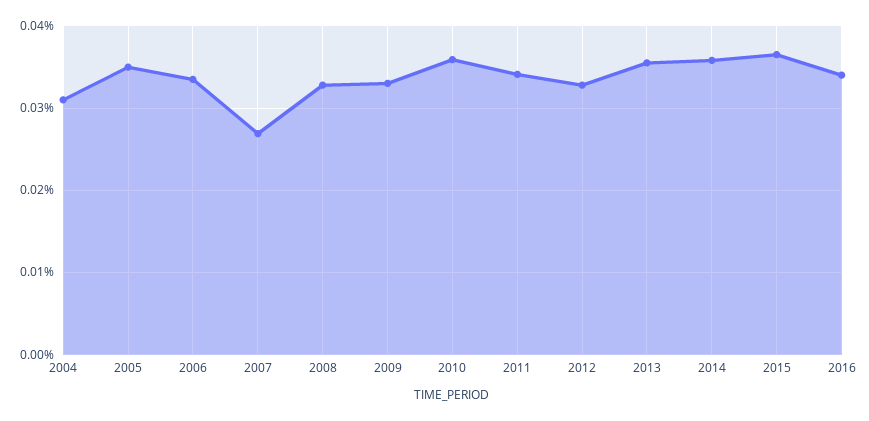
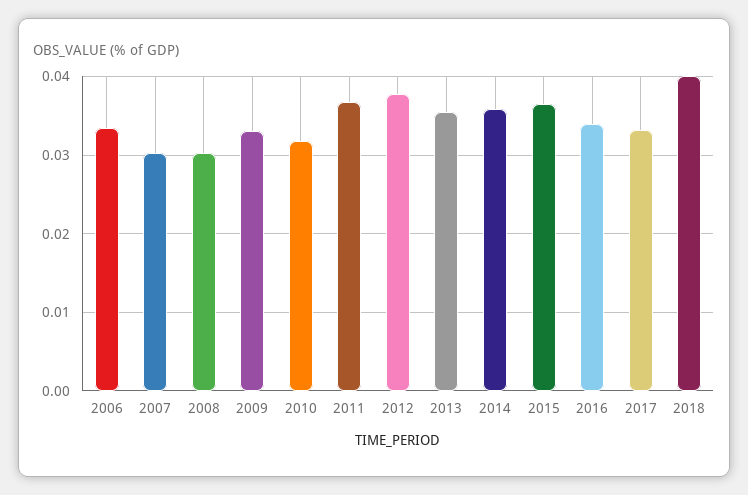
2004: 0.031 -> none
2005: 0.035 -> none
2007: 0.027 -> 0.03
2008: 0.033 -> 0.03
2010: 0.036 -> 0.032
2011: 0.034 -> 0.037
2012: 0.033 -> 0.038
2017: none -> 0.033
2018: none -> 0.04

